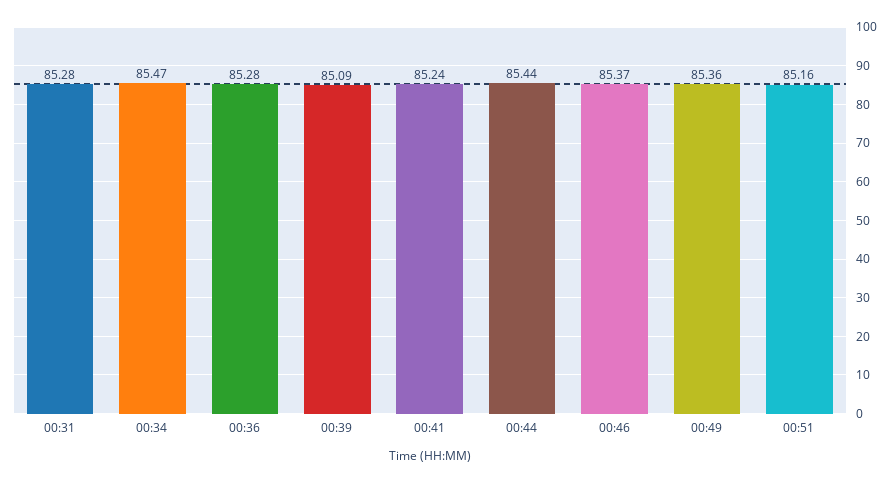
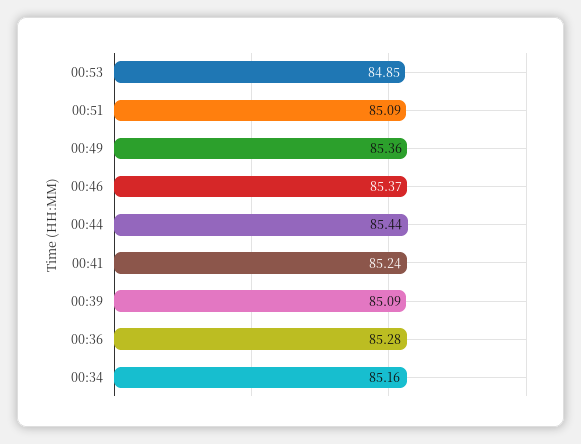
00:31: 85.28 -> none
00:34: 85.47 -> 85.16
00:51: 85.16 -> 85.09
00:53: none -> 84.85

